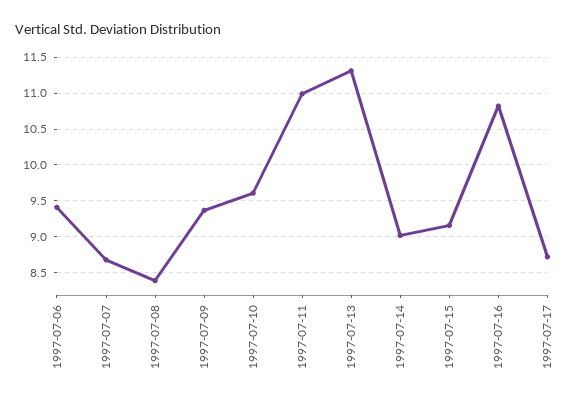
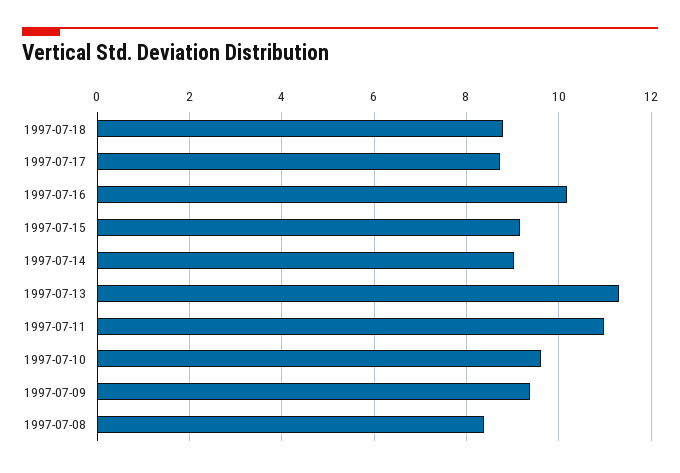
1997-07-06: 9.4 -> none
1997-07-07: 8.7 -> none
1997-07-16: 10.8 -> 10.2
1997-07-18: none -> 8.8

